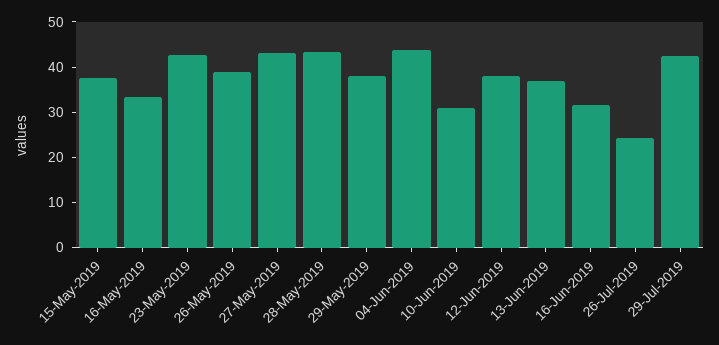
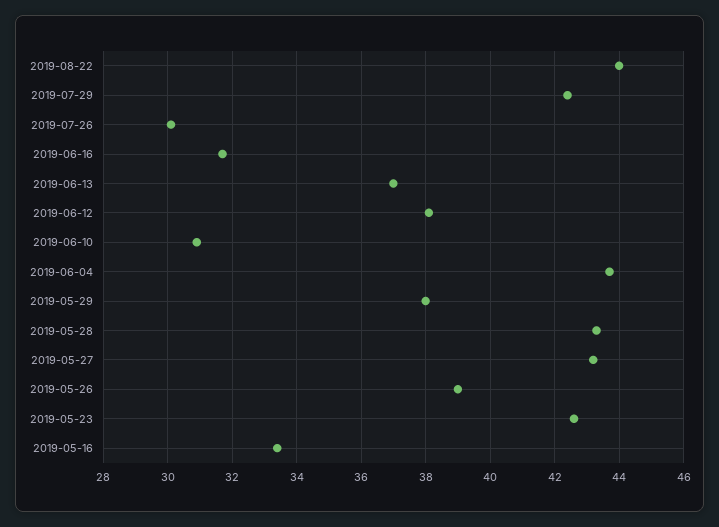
15-May-2019: 38 -> none
26-Jul-2019: 24 -> 30
2019-08-22: none -> 44

